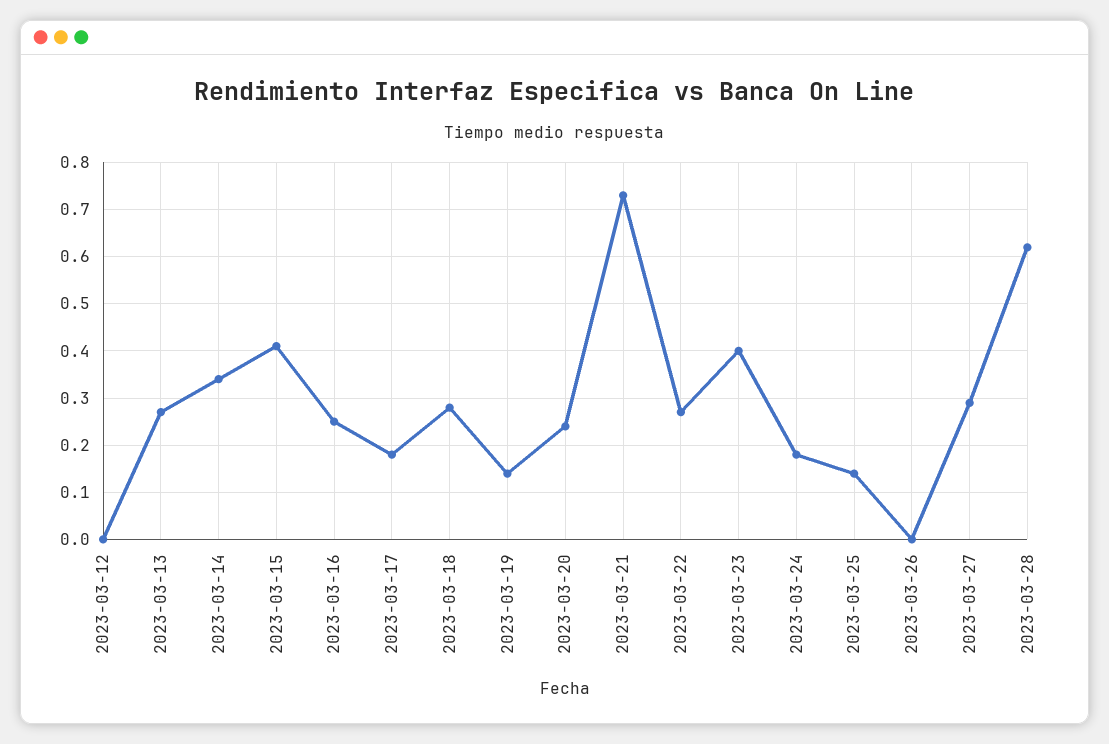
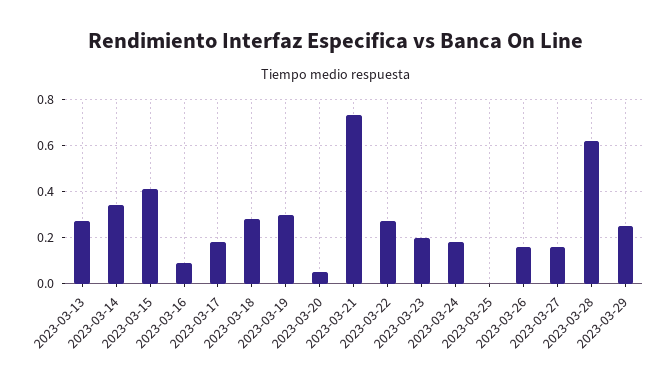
2023-03-12: 0 -> none
2023-03-16: 0.25 -> 0.1
2023-03-19: 0.15 -> 0.3
2023-03-20: 0.25 -> 0.05
2023-03-23: 0.4 -> 0.2
2023-03-25: 0.15 -> 0
2023-03-26: 0 -> 0.15
2023-03-27: 0.3 -> 0.15
2023-03-29: none -> 0.25

